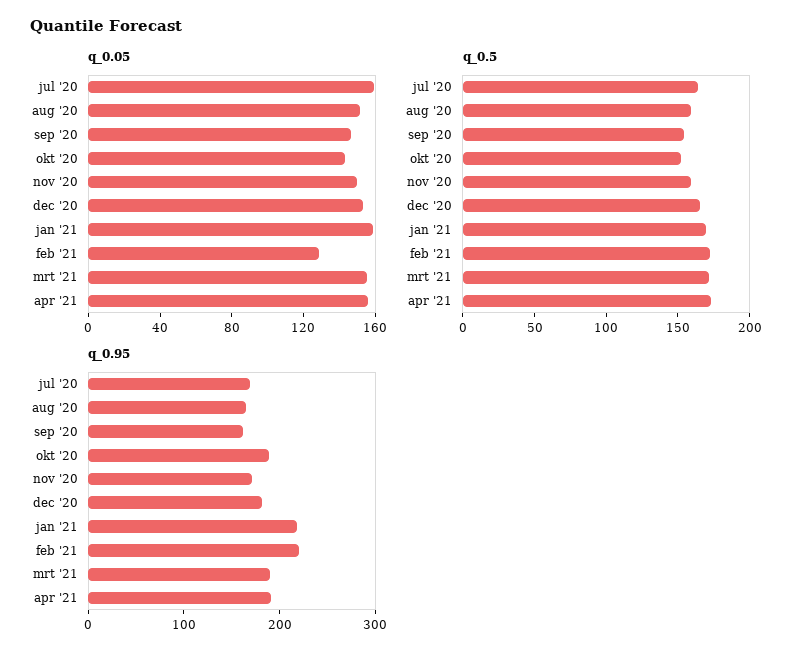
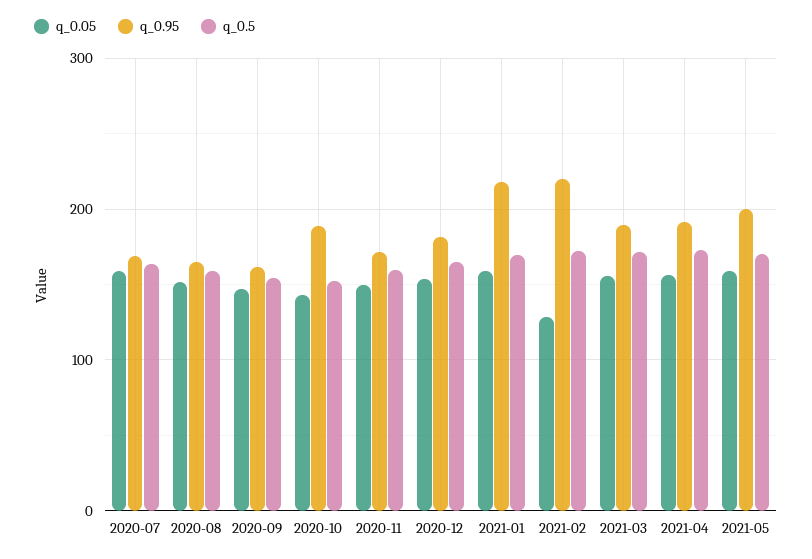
q_0.05, 2021-05: none -> 160
q_0.95, 2021-05: none -> 200
q_0.5, 2021-05: none -> 170

